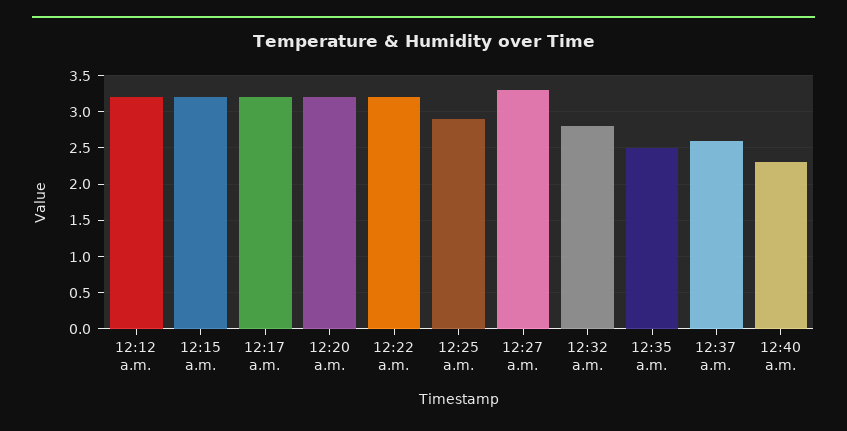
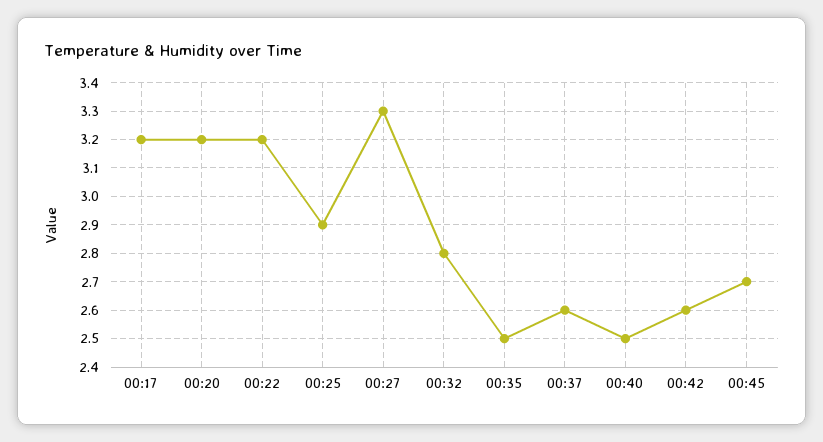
12:12 a.m.: 3.2 -> none
12:15 a.m.: 3.2 -> none
12:40 a.m.: 2.3 -> 2.5
00:42: none -> 2.6
00:45: none -> 2.7

